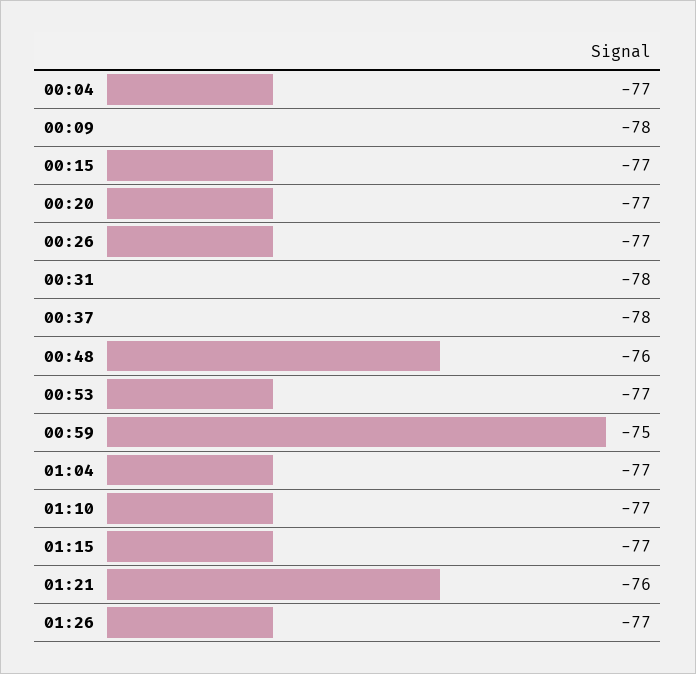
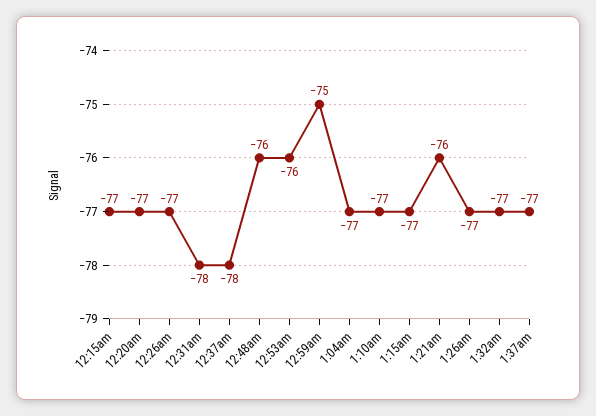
00:04: -77 -> none
00:09: -78 -> none
00:53: -77 -> -76
1:32am: none -> -77
1:37am: none -> -77

